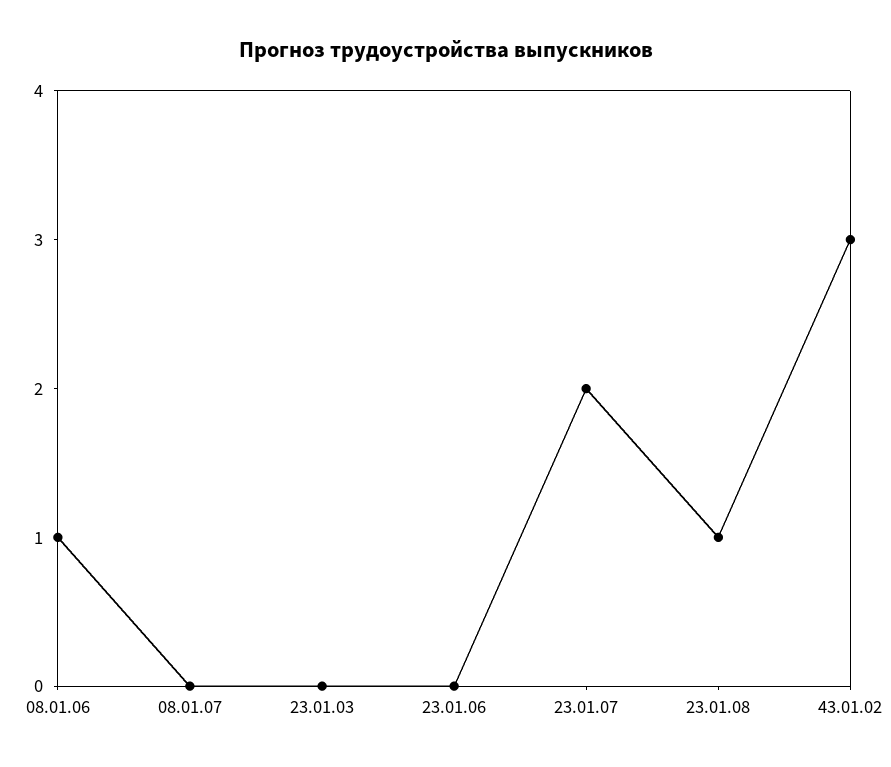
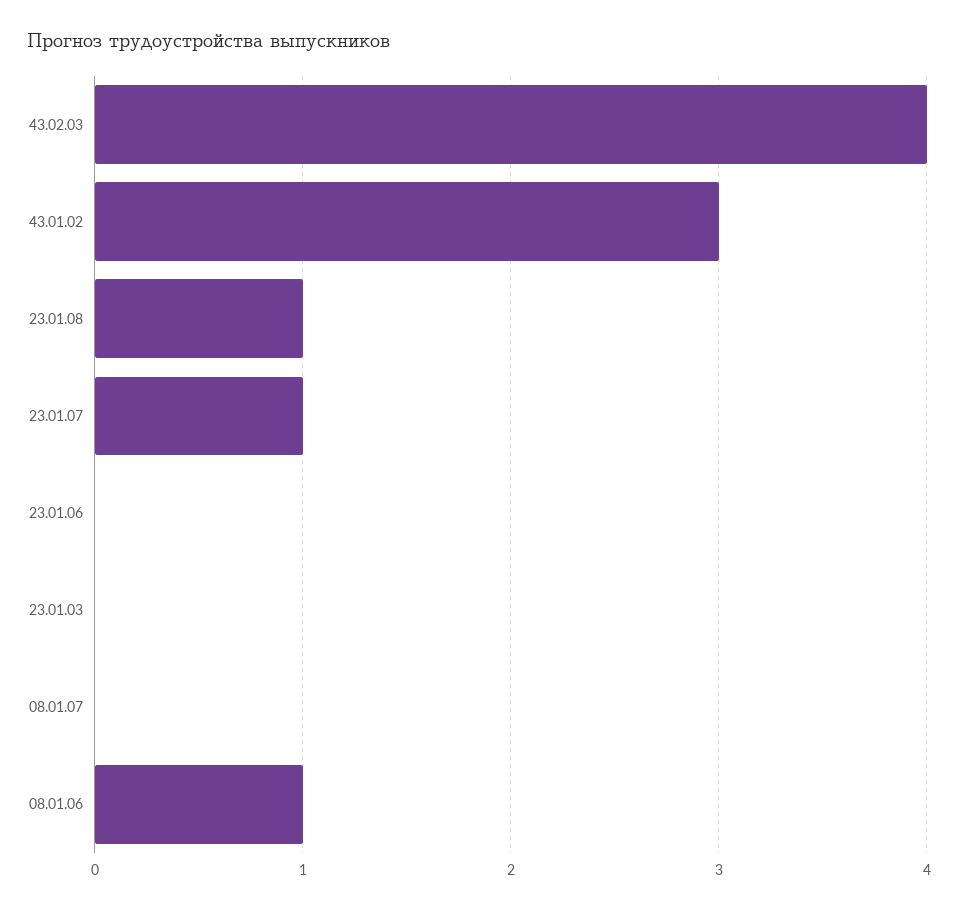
23.01.07: 2 -> 1
43.02.03: none -> 4

